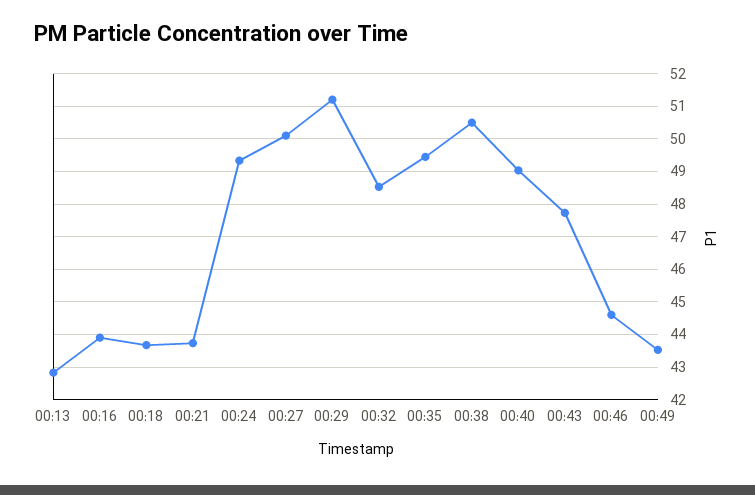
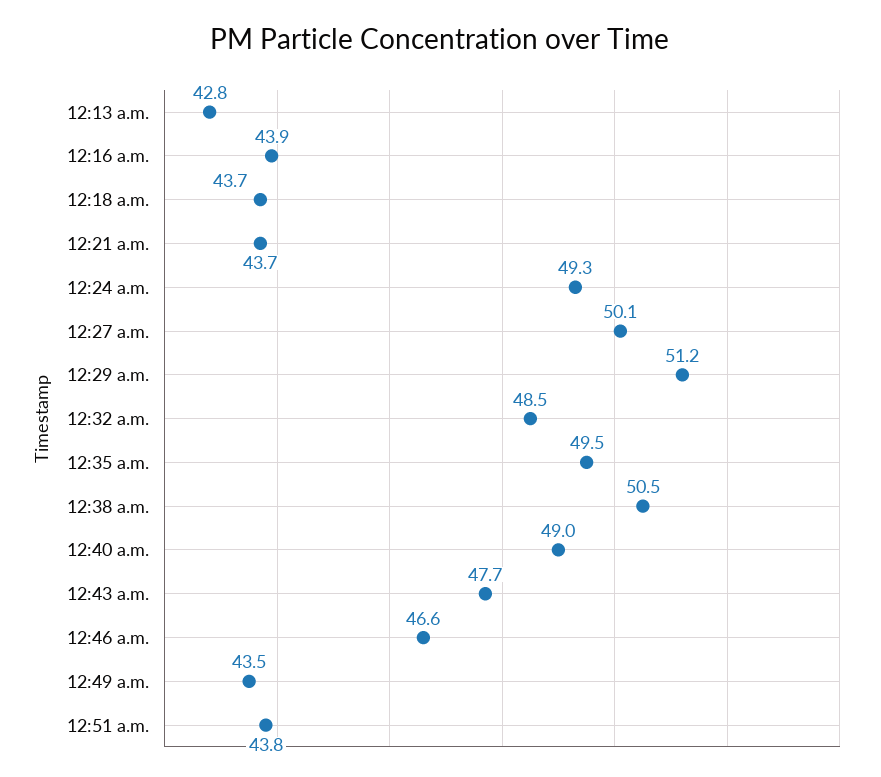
00:46: 44.6 -> 46.6
12:51 a.m.: none -> 43.8

